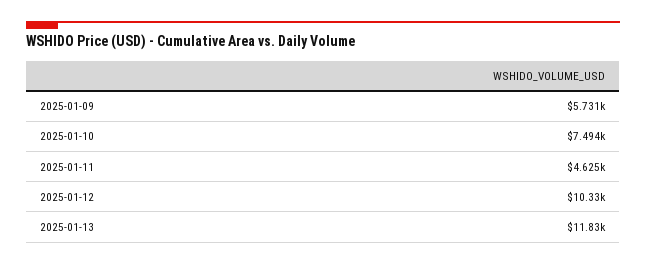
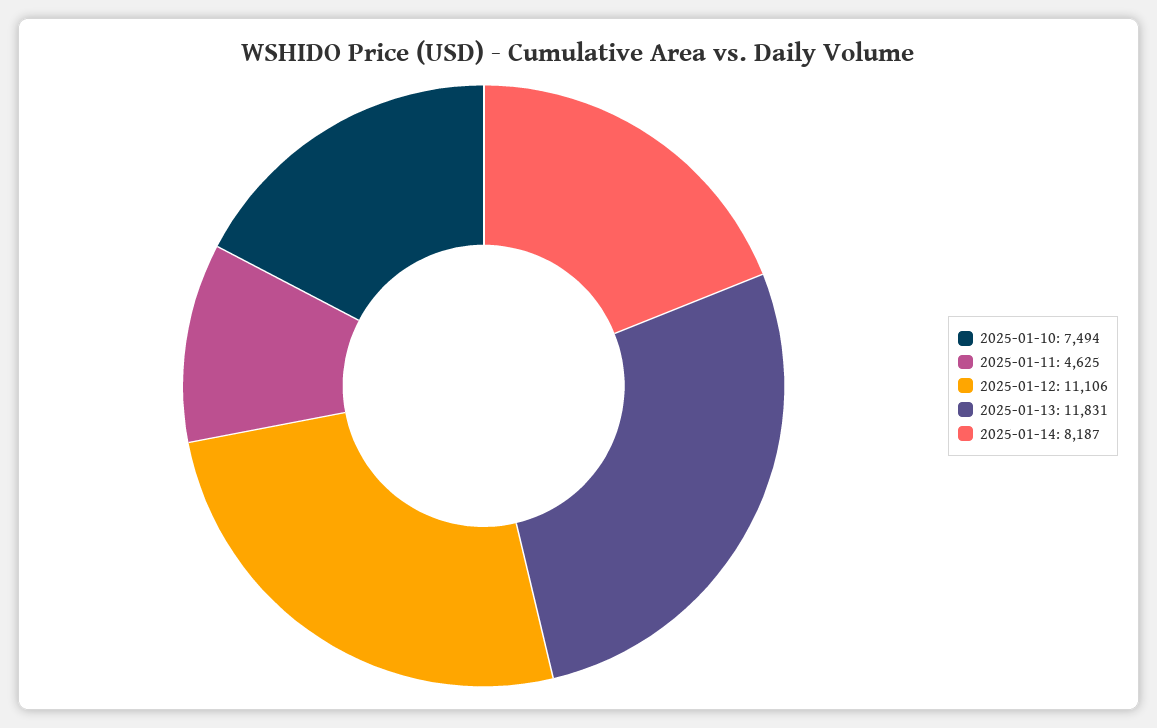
2025-01-09: 5731 -> none
2025-01-12: 10330 -> 11106
2025-01-14: none -> 8187

